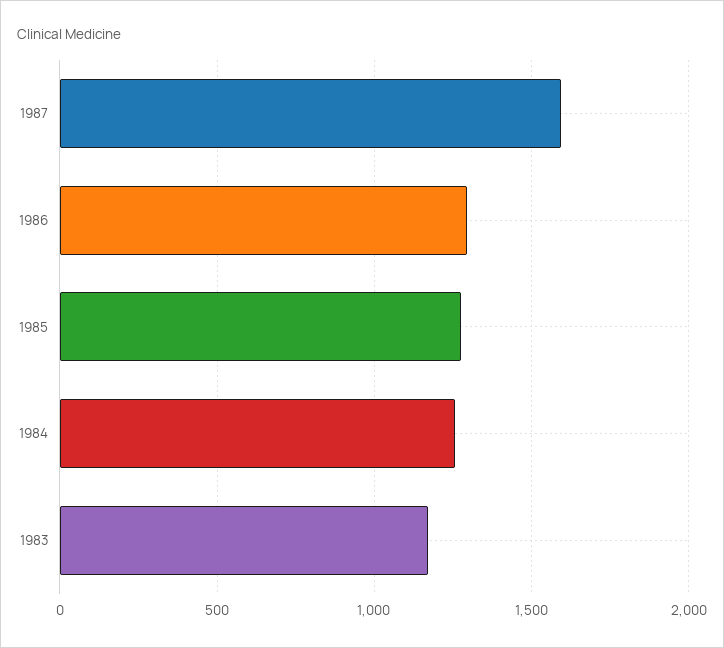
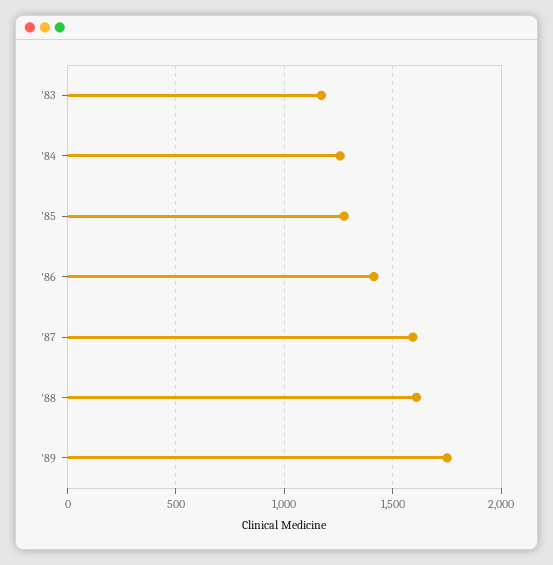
1986: 1300 -> 1400
'88: none -> 1600
'89: none -> 1750

